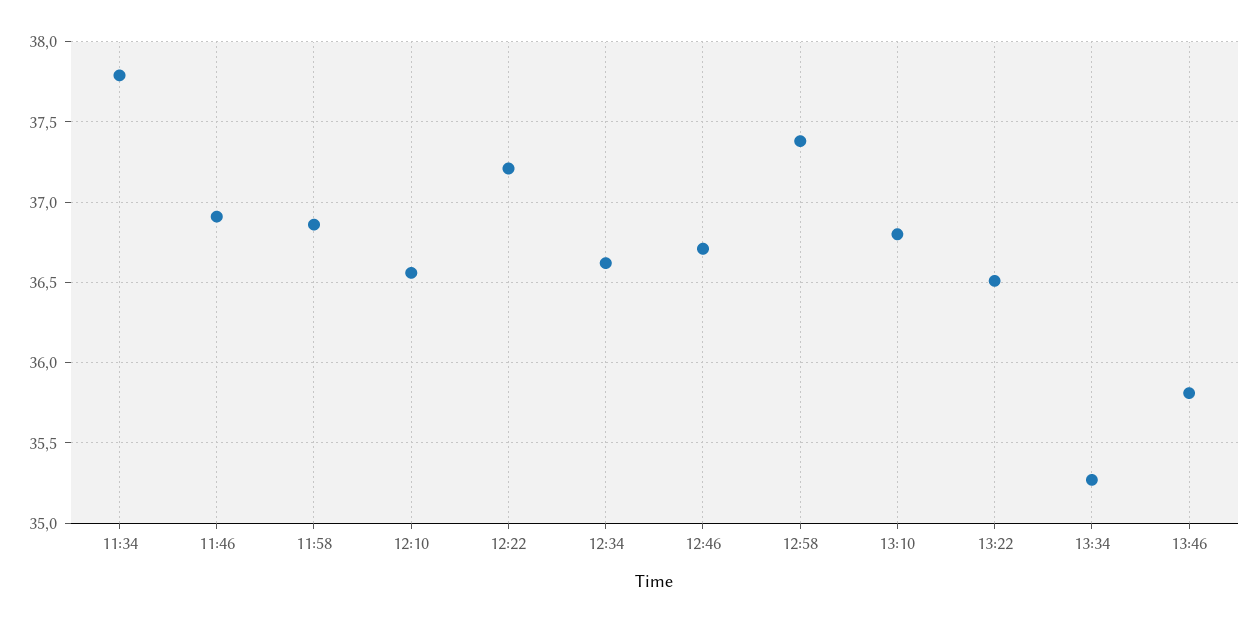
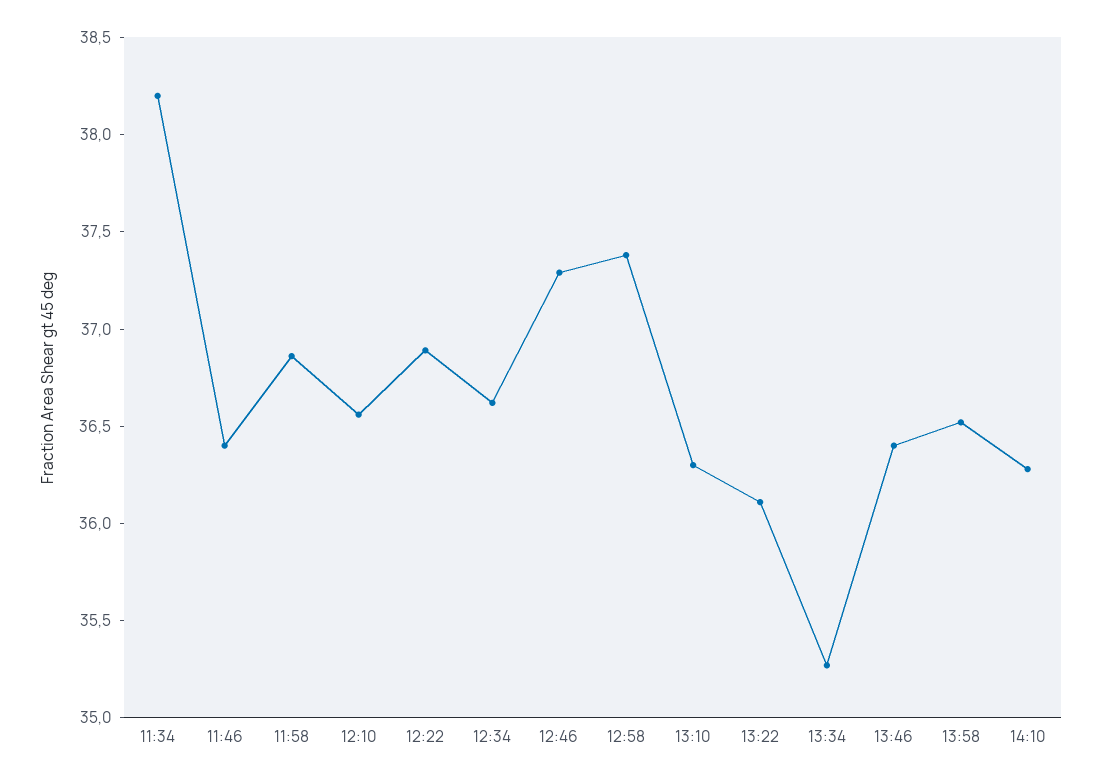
11:34: 37.8 -> 38.2
11:46: 36.9 -> 36.4
12:22: 37.2 -> 36.9
12:46: 36.7 -> 37.3
13:10: 36.8 -> 36.3
13:22: 36.5 -> 36.1
13:46: 35.8 -> 36.4
13:58: none -> 36.5
14:10: none -> 36.3

